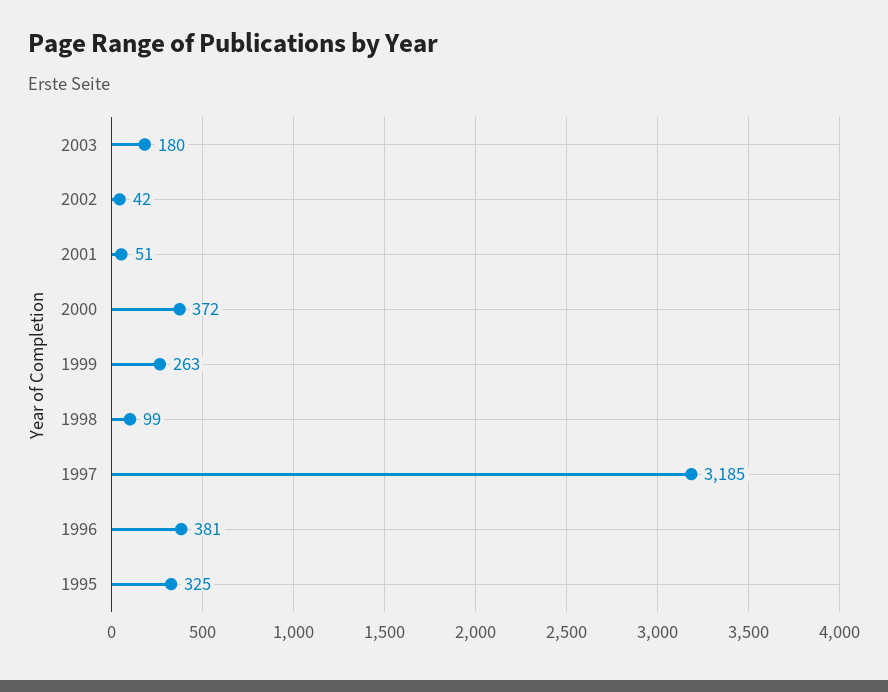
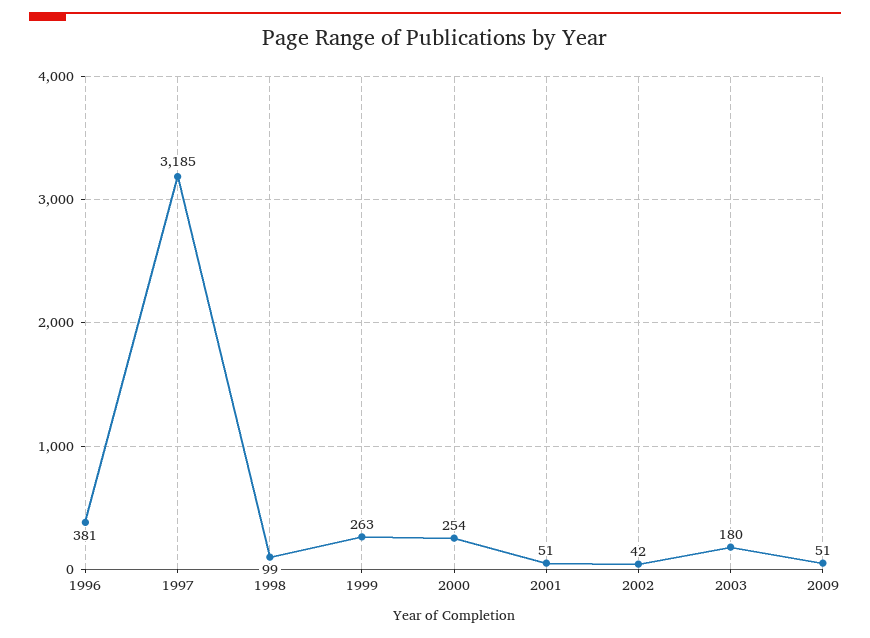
2000: 372 -> 254
1995: 325 -> none
2009: none -> 51

